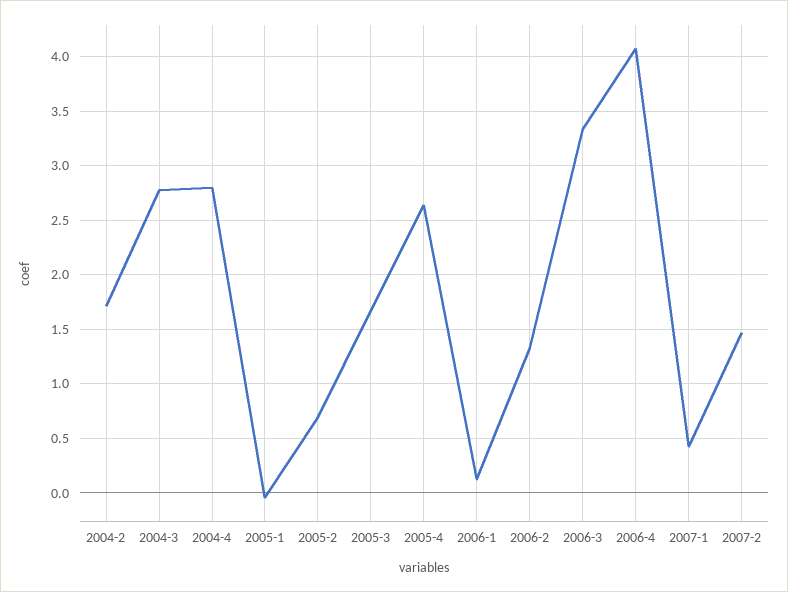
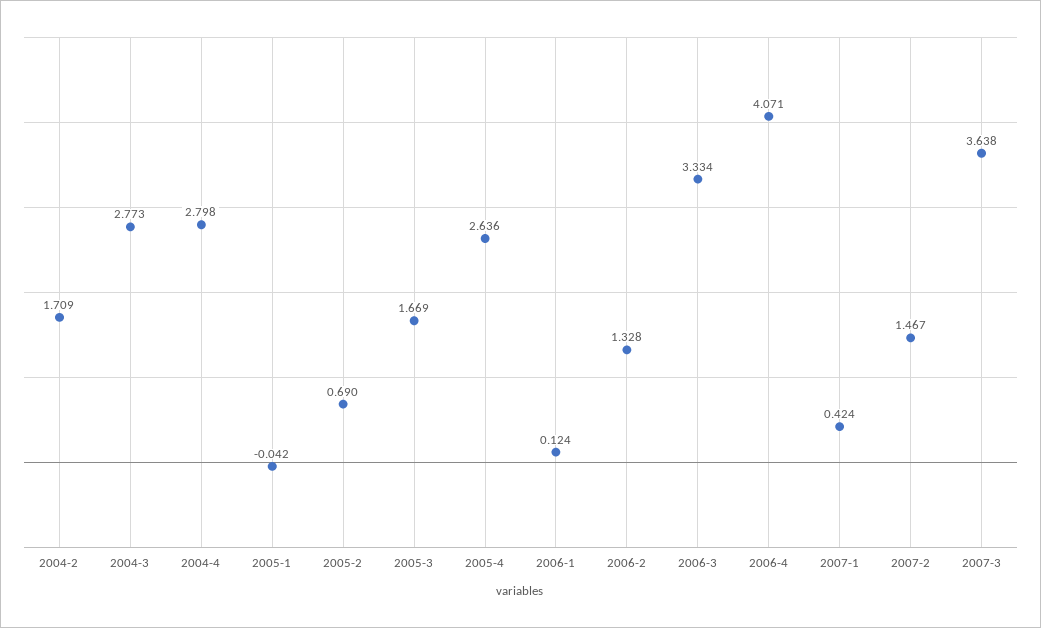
2007-3: none -> 3.638

